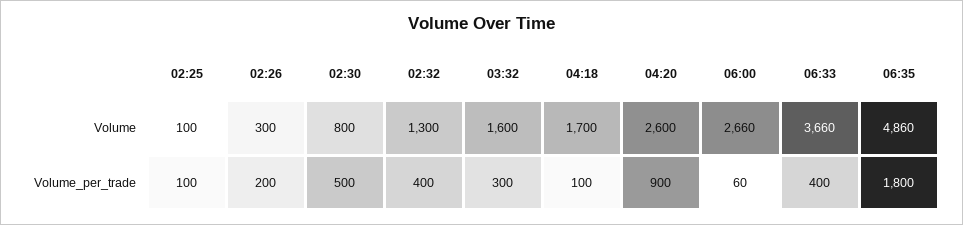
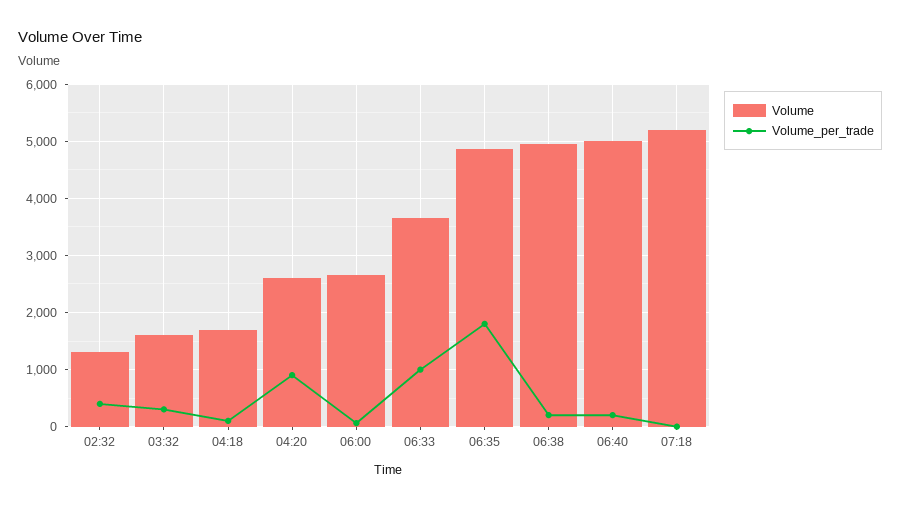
Volume, 02:25: 100 -> none
Volume, 02:26: 300 -> none
Volume, 02:30: 800 -> none
Volume_per_trade, 02:25: 100 -> none
Volume_per_trade, 02:26: 200 -> none
Volume_per_trade, 02:30: 500 -> none
Volume_per_trade, 06:33: 400 -> 1000
Volume, 06:38: none -> 5000
Volume_per_trade, 06:38: none -> 200
Volume, 06:40: none -> 5000
Volume_per_trade, 06:40: none -> 200
Volume, 07:18: none -> 5200
Volume_per_trade, 07:18: none -> 0

